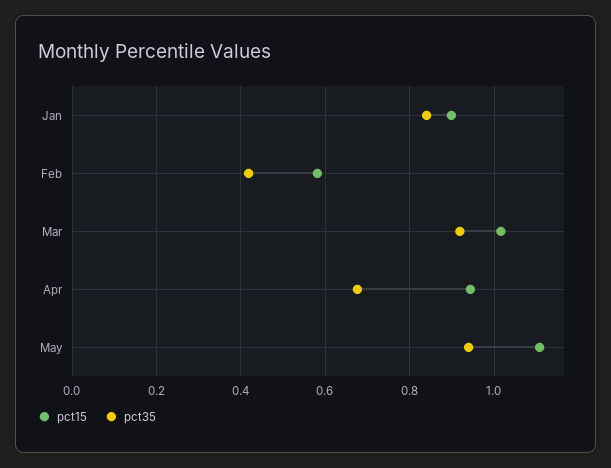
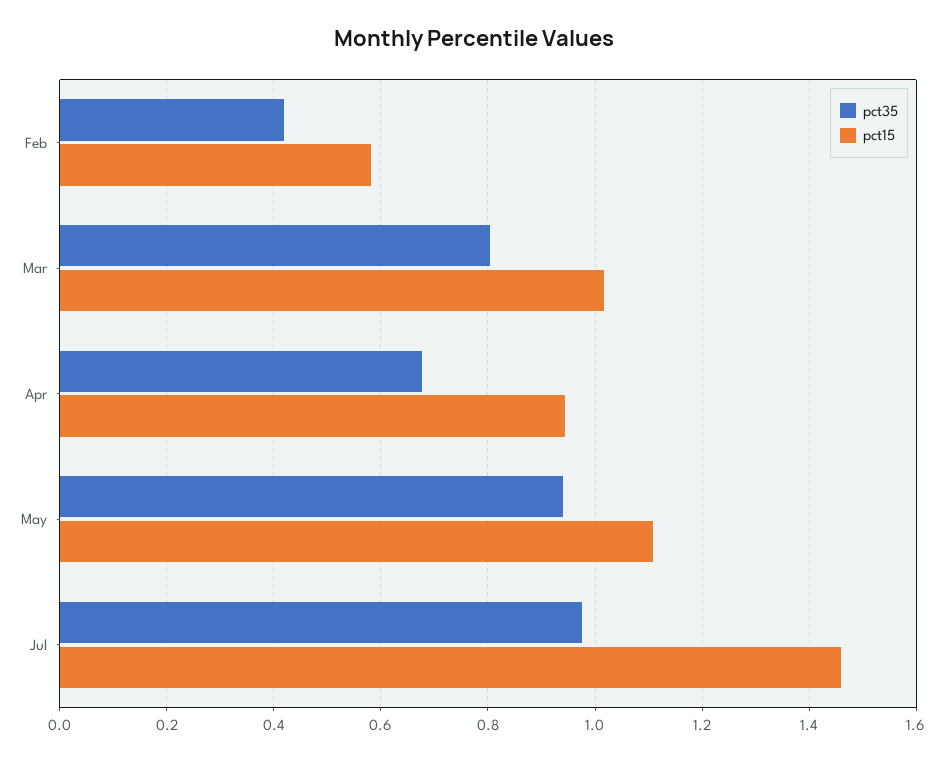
pct15, Jan: 0.9 -> none
pct35, Jan: 0.84 -> none
pct35, Mar: 0.92 -> 0.8
pct35, Jul: none -> 0.98
pct15, Jul: none -> 1.46

